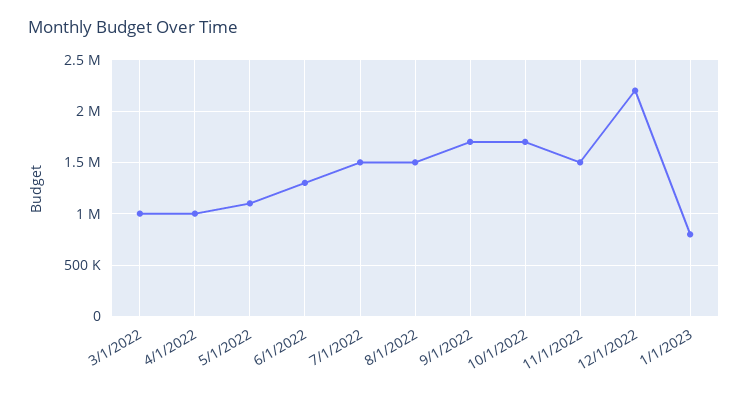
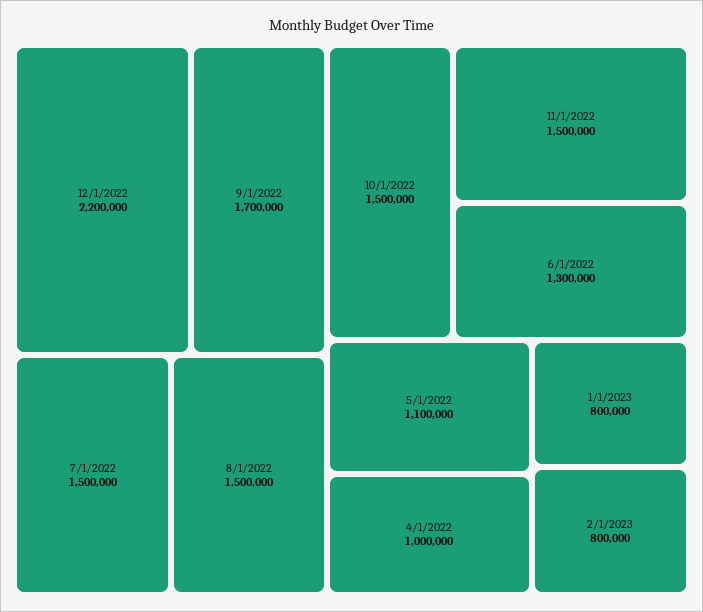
3/1/2022: 1000000 -> none
10/1/2022: 1700000 -> 1500000
2/1/2023: none -> 800000

